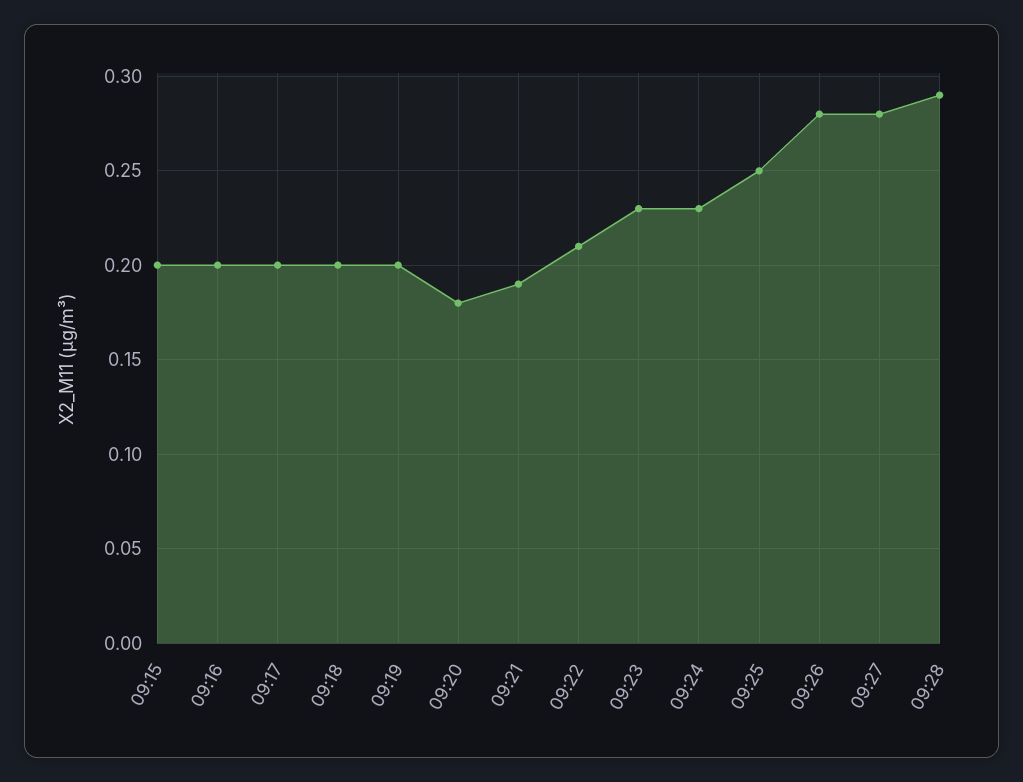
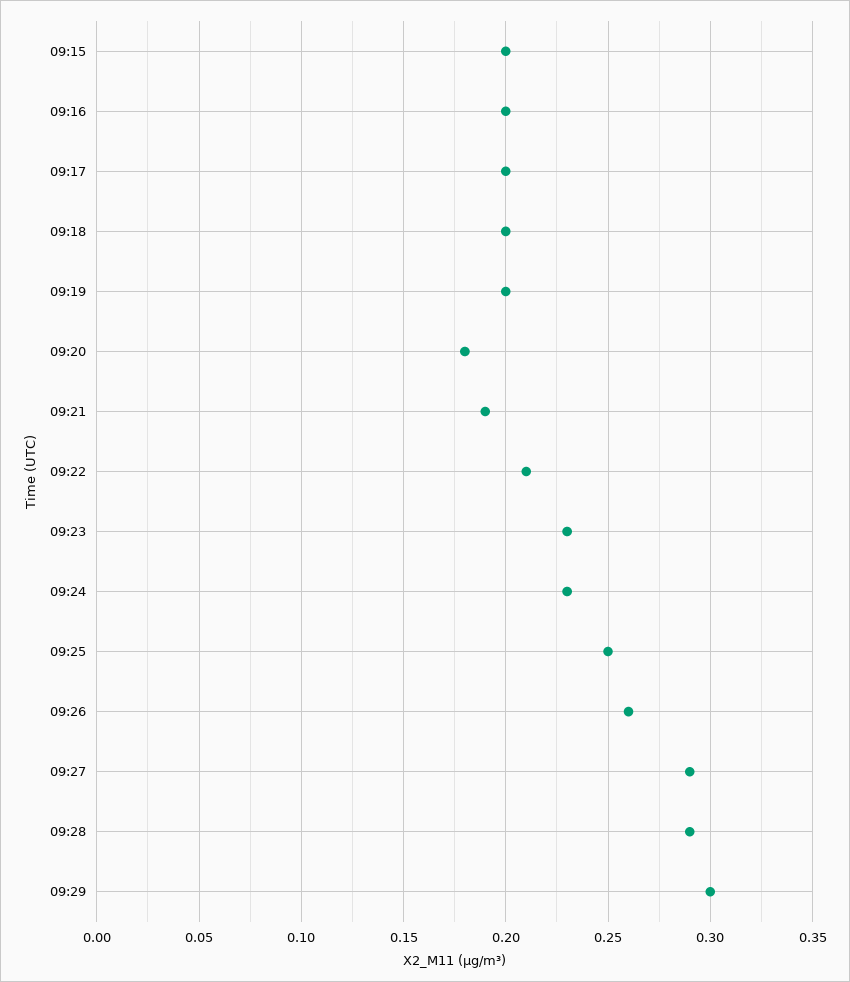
09:26: 0.28 -> 0.26
09:27: 0.28 -> 0.29
09:29: none -> 0.3

